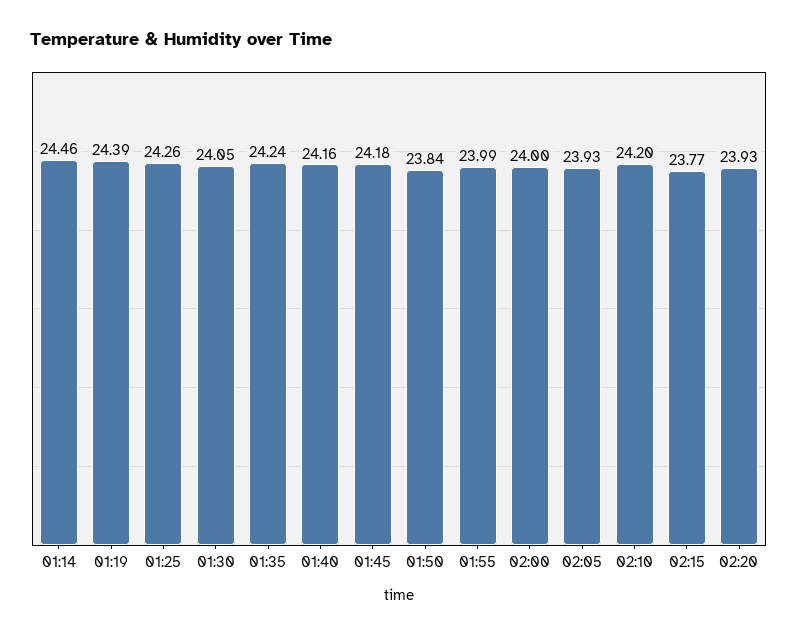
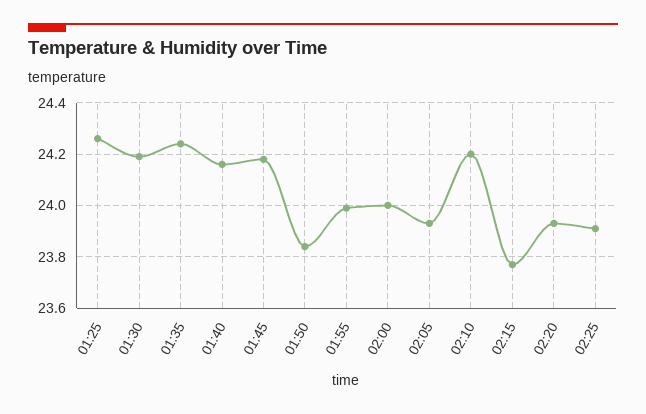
01:14: 24.46 -> none
01:19: 24.39 -> none
01:30: 24.05 -> 24.2
02:25: none -> 23.9

